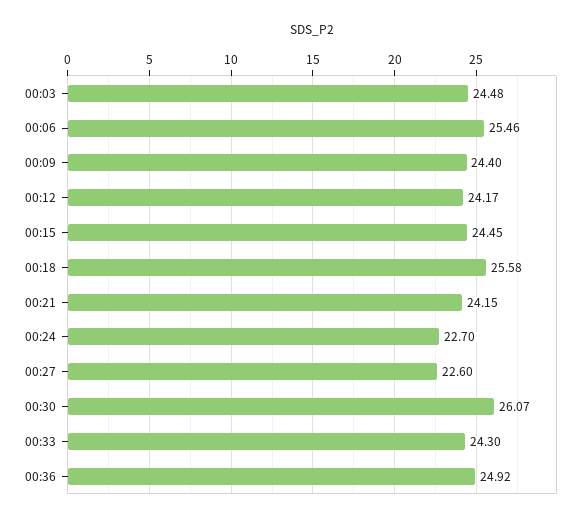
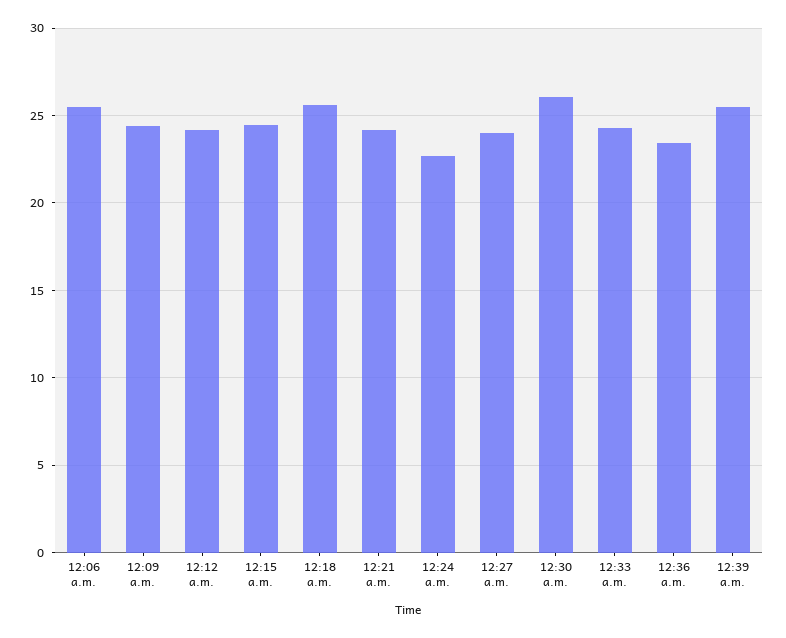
00:03: 24.48 -> none
00:27: 22.6 -> 24
00:36: 24.92 -> 23.5
12:39 a.m.: none -> 25.5

